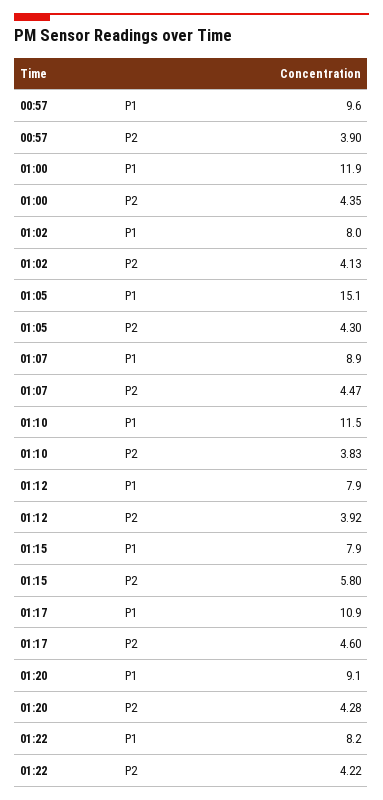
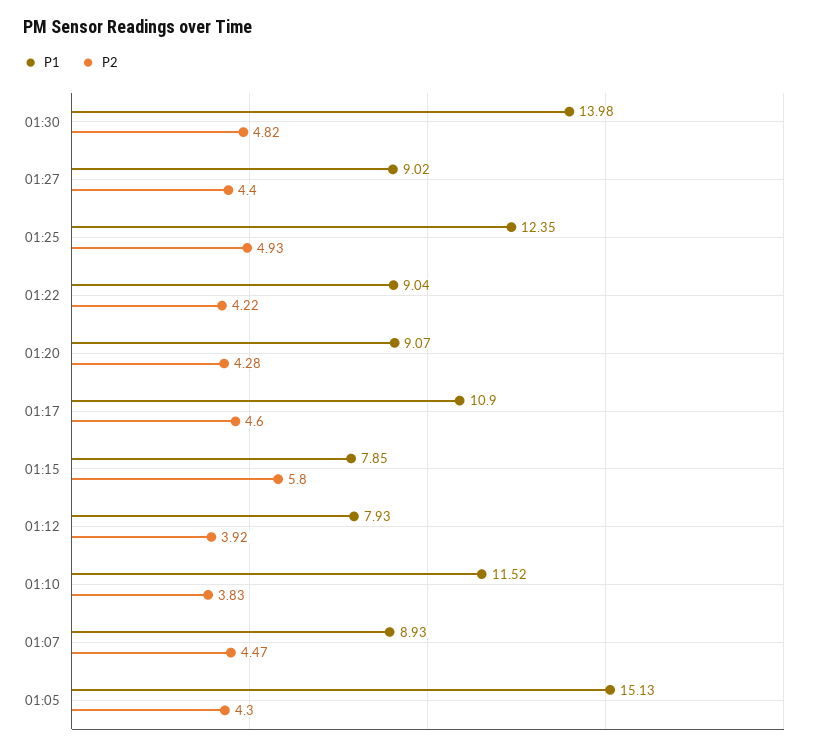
P1, 00:57: 9.6 -> none
P2, 00:57: 3.9 -> none
P1, 01:00: 11.9 -> none
P2, 01:00: 4.35 -> none
P1, 01:02: 8 -> none
P2, 01:02: 4.13 -> none
P1, 01:22: 8.2 -> 9.04
P1, 01:30: none -> 13.98
P2, 01:30: none -> 4.82
P1, 01:27: none -> 9.02
P2, 01:27: none -> 4.4
P1, 01:25: none -> 12.35
P2, 01:25: none -> 4.93

